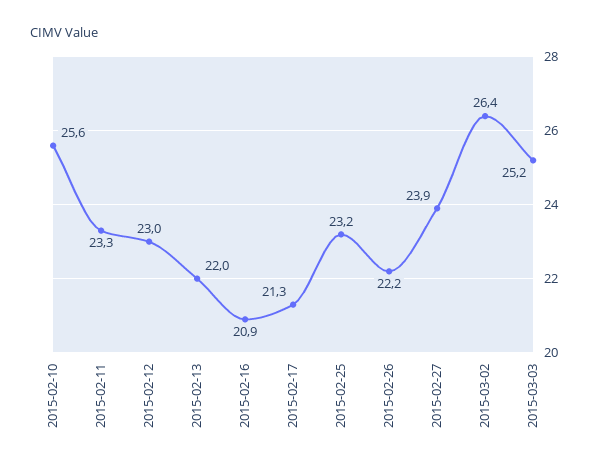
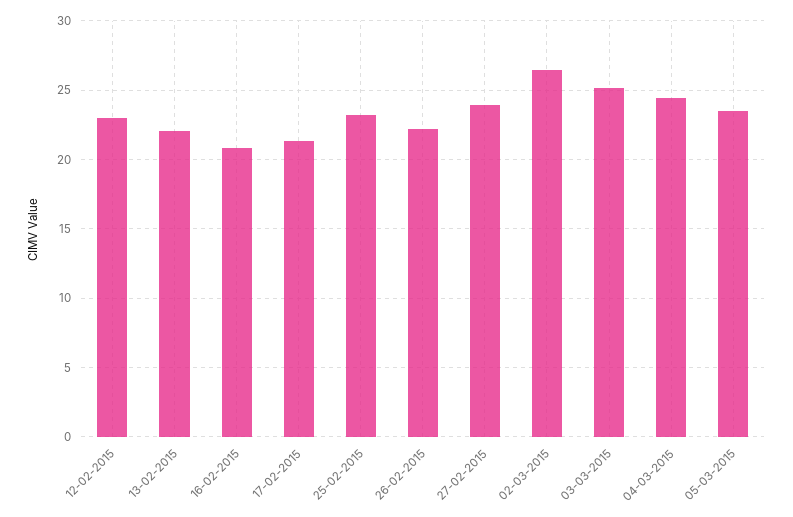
2015-02-10: 25.6 -> none
2015-02-11: 23.3 -> none
04-03-2015: none -> 24.5
05-03-2015: none -> 23.5

